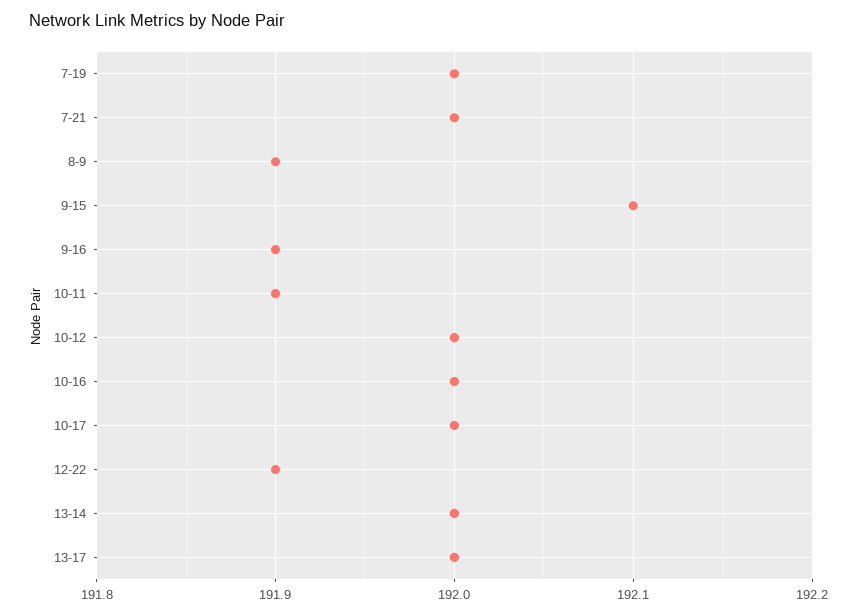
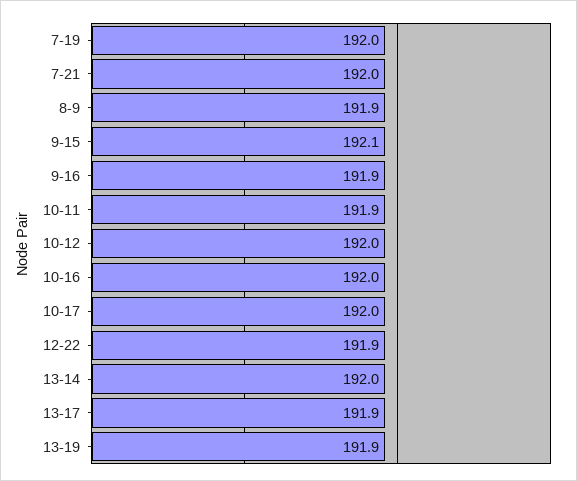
13-17: 192 -> 191.9
13-19: none -> 191.9

